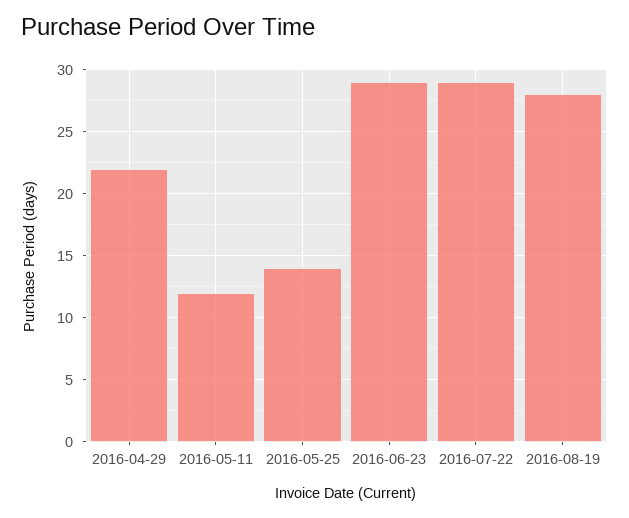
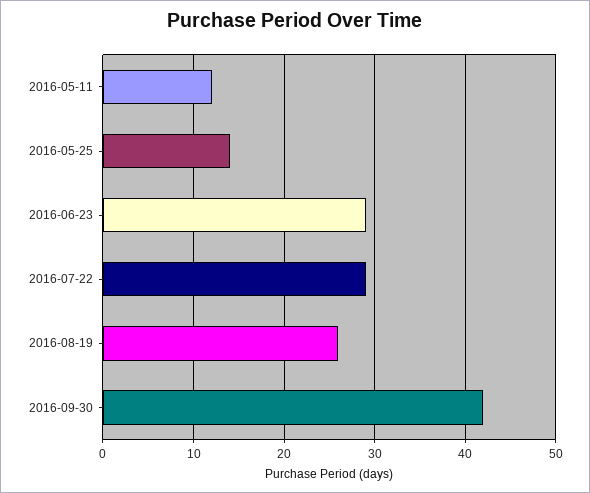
2016-04-29: 22 -> none
2016-08-19: 28 -> 26
2016-09-30: none -> 42

